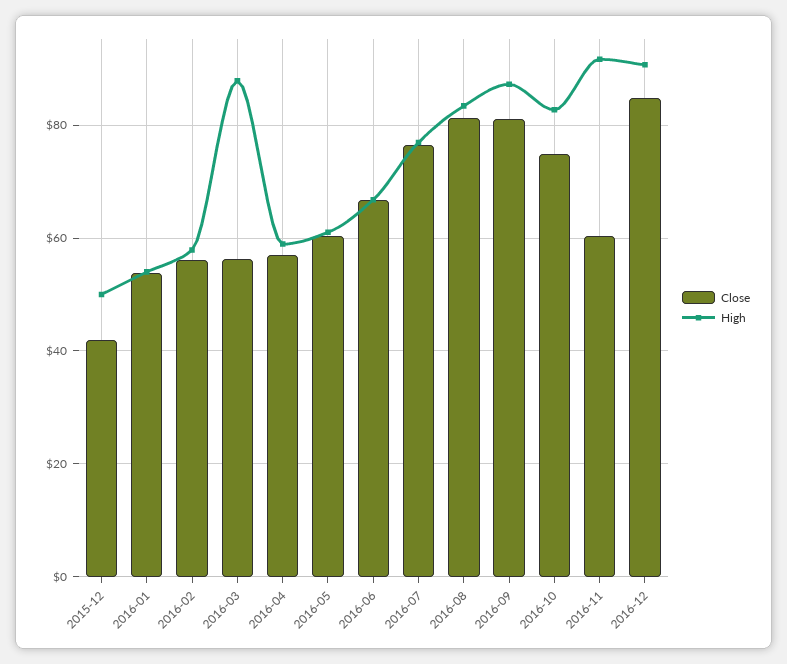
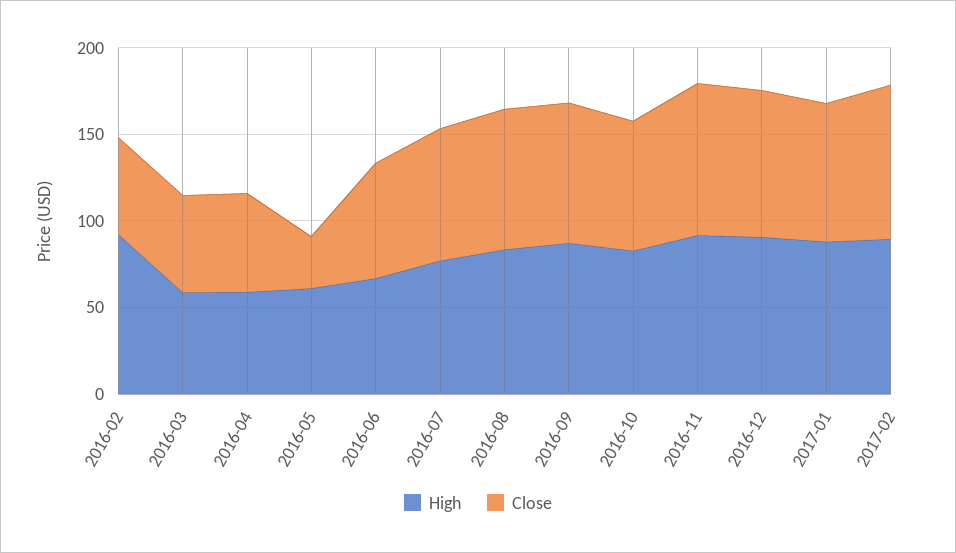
Close, 2015-12: 42 -> none
High, 2015-12: 50 -> none
Close, 2016-01: 54 -> none
High, 2016-01: 54 -> none
High, 2016-02: 58 -> 90
High, 2016-03: 88 -> 60
Close, 2016-05: 60 -> 30
Close, 2016-11: 60 -> 90
High, 2017-01: none -> 90
Close, 2017-01: none -> 80
High, 2017-02: none -> 90
Close, 2017-02: none -> 90

